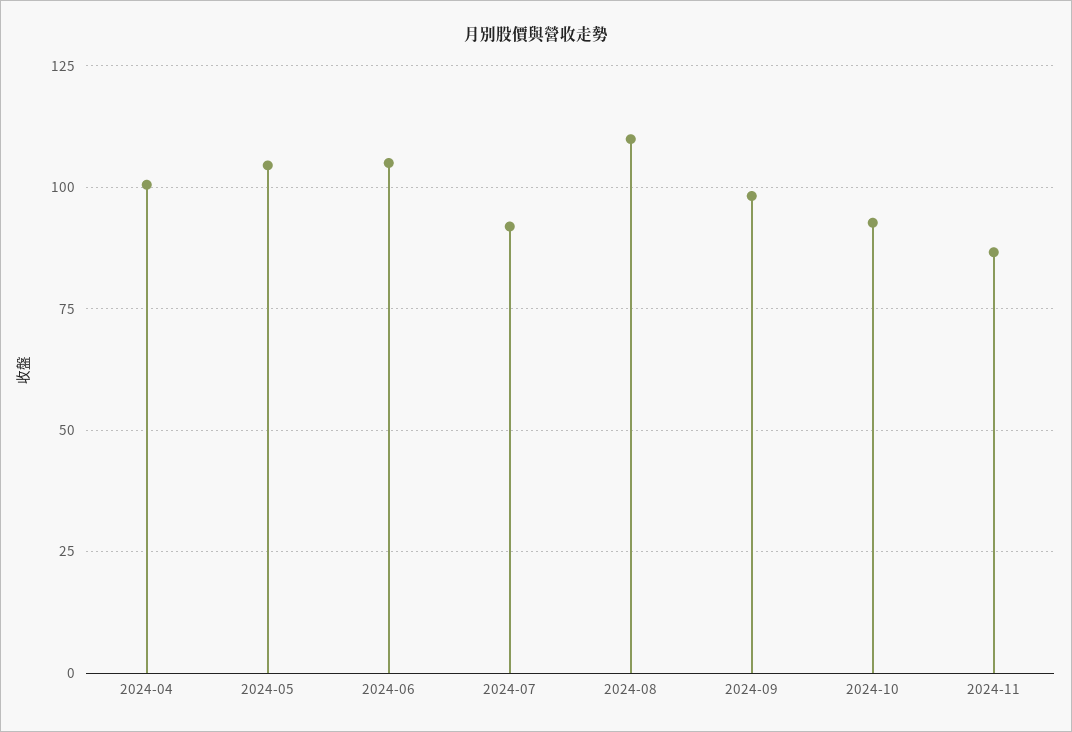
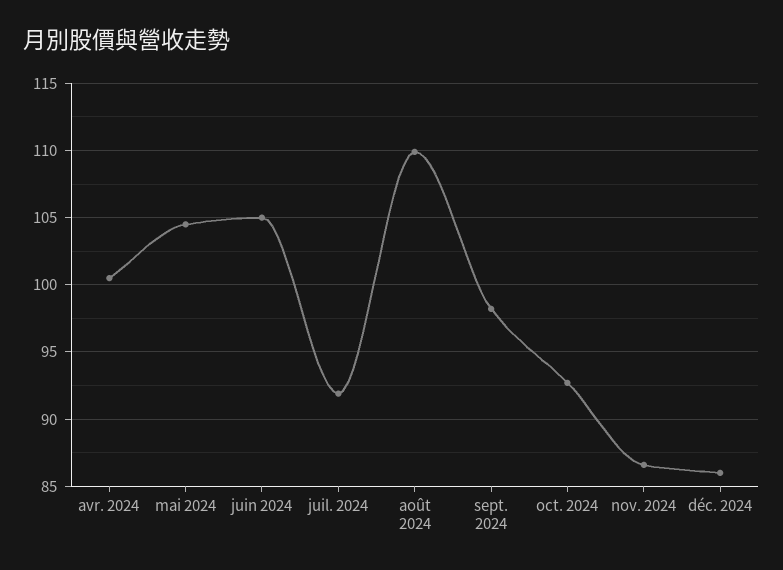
déc. 2024: none -> 86

